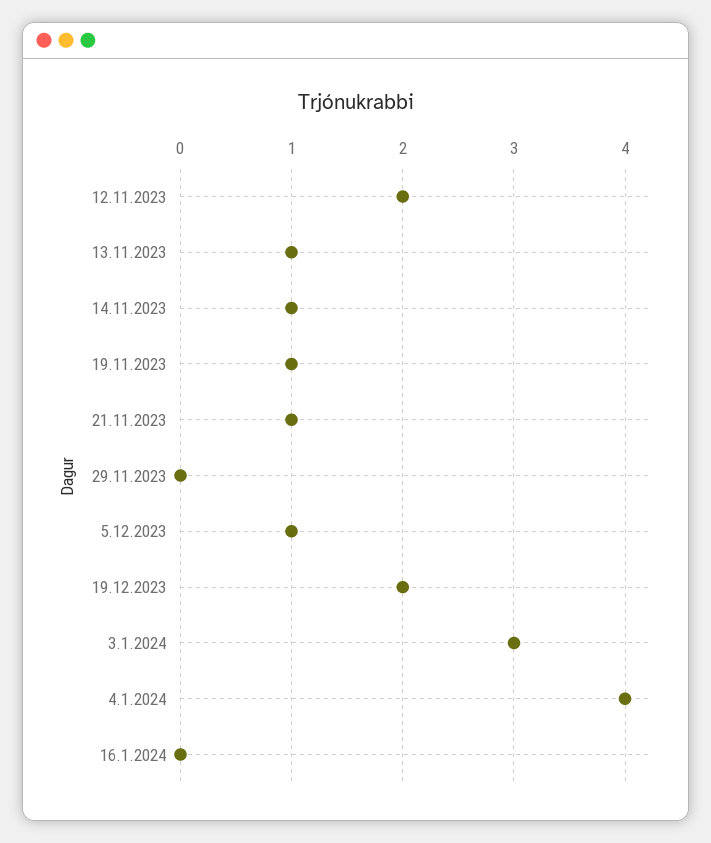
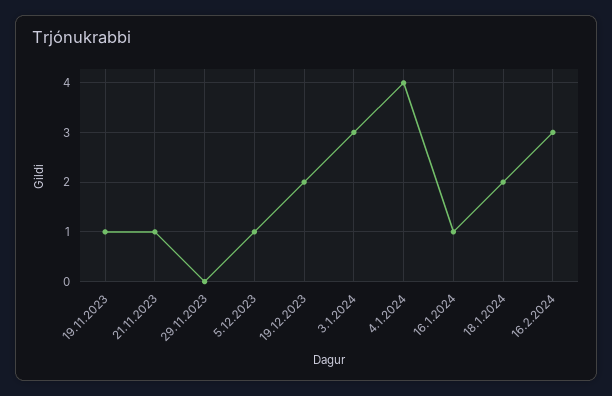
12.11.2023: 2 -> none
13.11.2023: 1 -> none
14.11.2023: 1 -> none
16.1.2024: 0 -> 1
18.1.2024: none -> 2
16.2.2024: none -> 3

